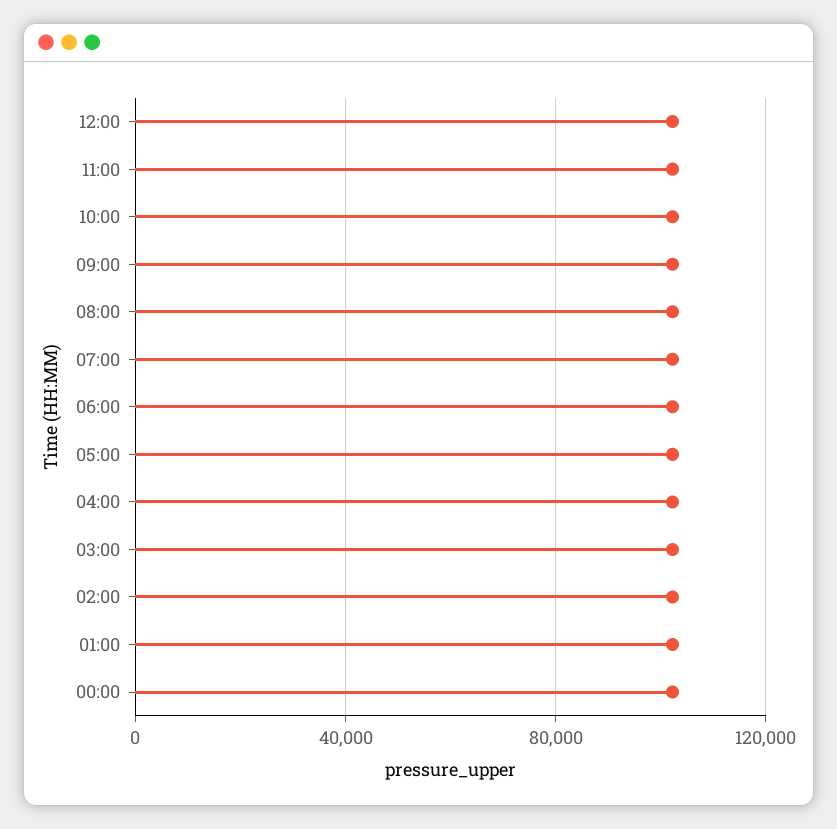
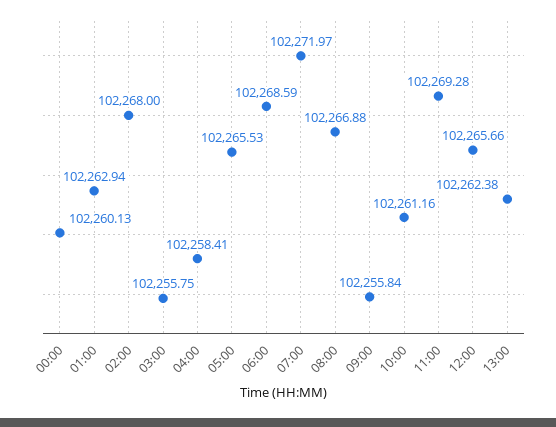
13:00: none -> 102262.38

